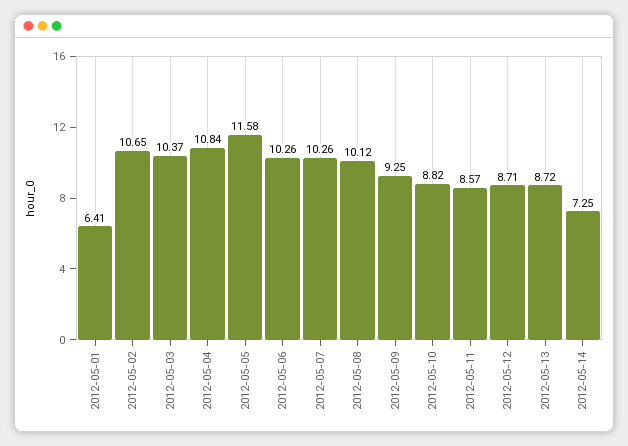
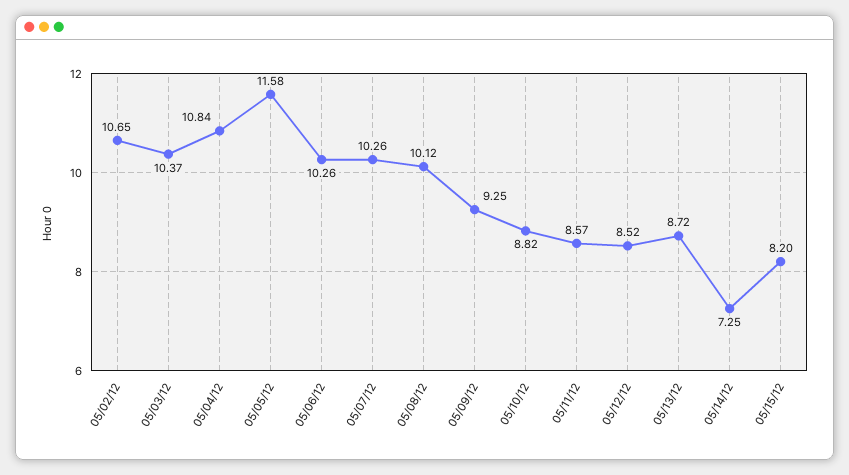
2012-05-01: 6.41 -> none
2012-05-12: 8.71 -> 8.52
05/15/12: none -> 8.2

